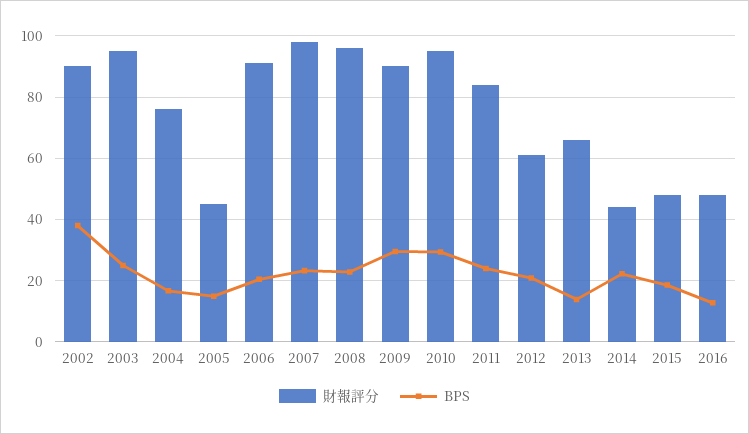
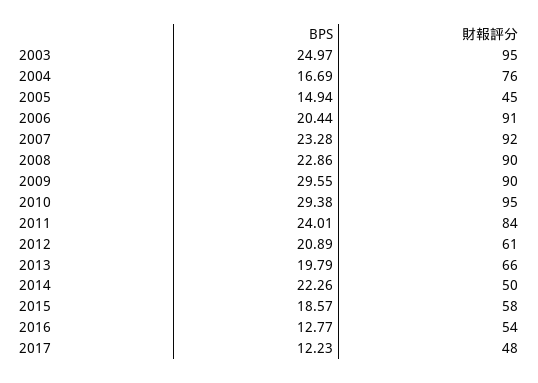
財報評分, 2002: 90 -> none
BPS, 2002: 38 -> none
財報評分, 2007: 98 -> 92
財報評分, 2008: 96 -> 90
BPS, 2013: 14 -> 19.79
財報評分, 2014: 44 -> 50
財報評分, 2015: 48 -> 58
財報評分, 2016: 48 -> 54
BPS, 2017: none -> 12.23
財報評分, 2017: none -> 48

